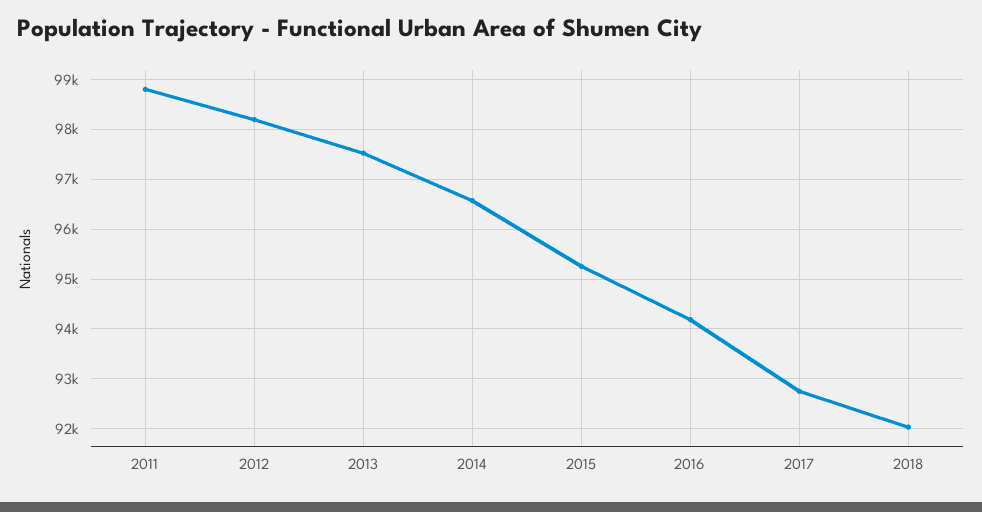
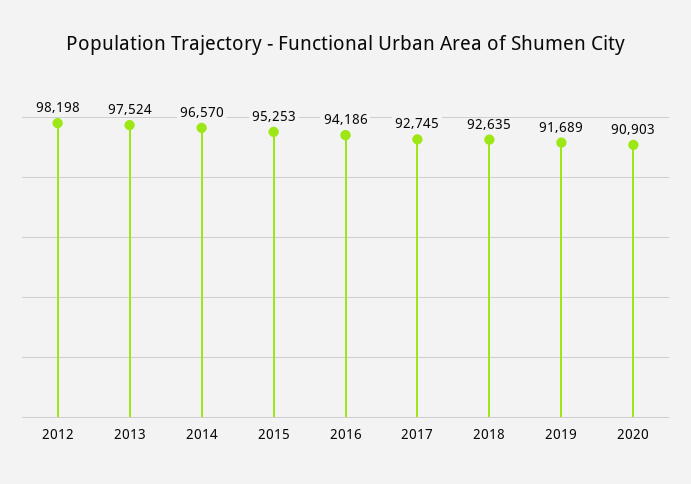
2011: 98800 -> none
2018: 92000 -> 92635
2019: none -> 91689
2020: none -> 90903

